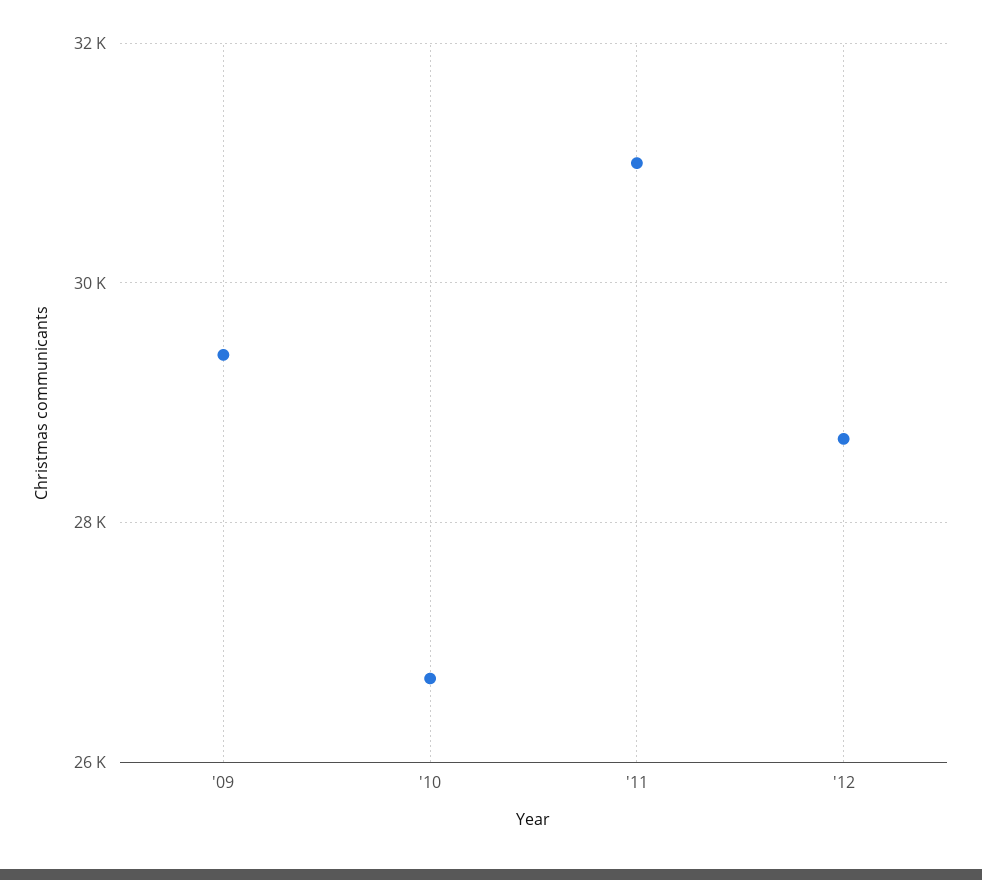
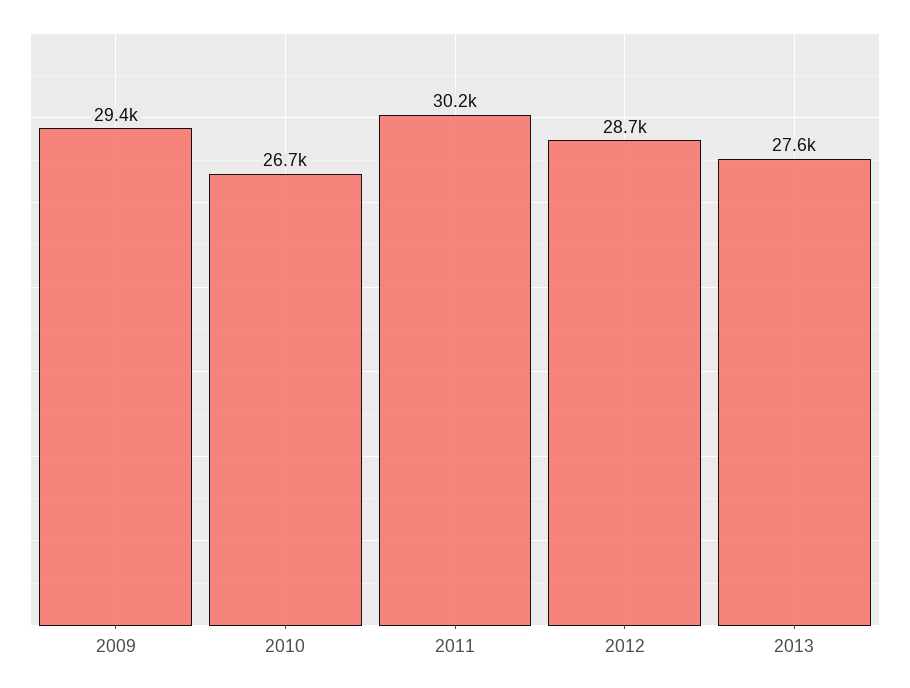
'11: 31000 -> 30200
2013: none -> 27600

